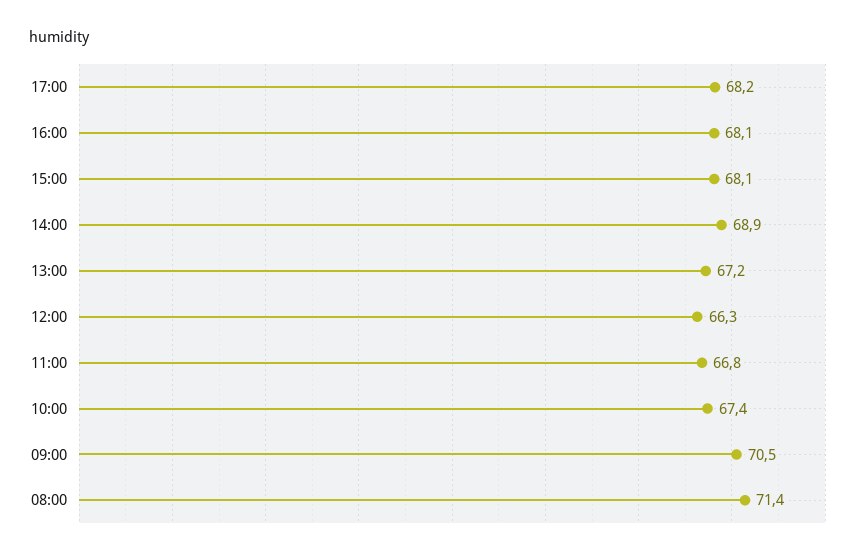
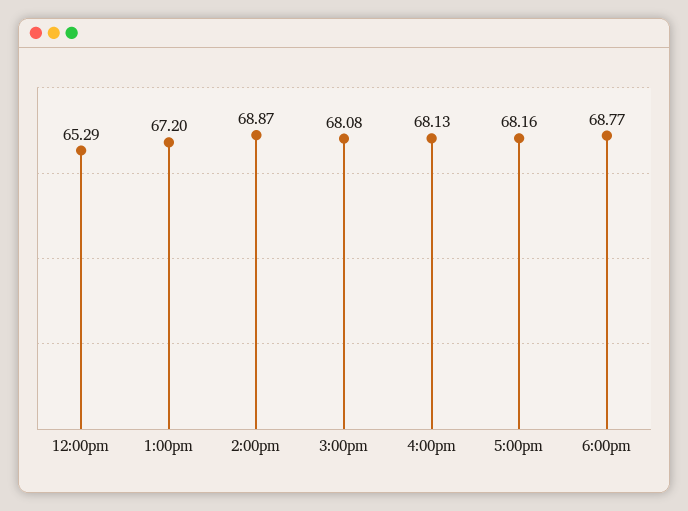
12:00: 66.3 -> 65.29
11:00: 66.8 -> none
10:00: 67.4 -> none
09:00: 70.5 -> none
08:00: 71.4 -> none
6:00pm: none -> 68.77

